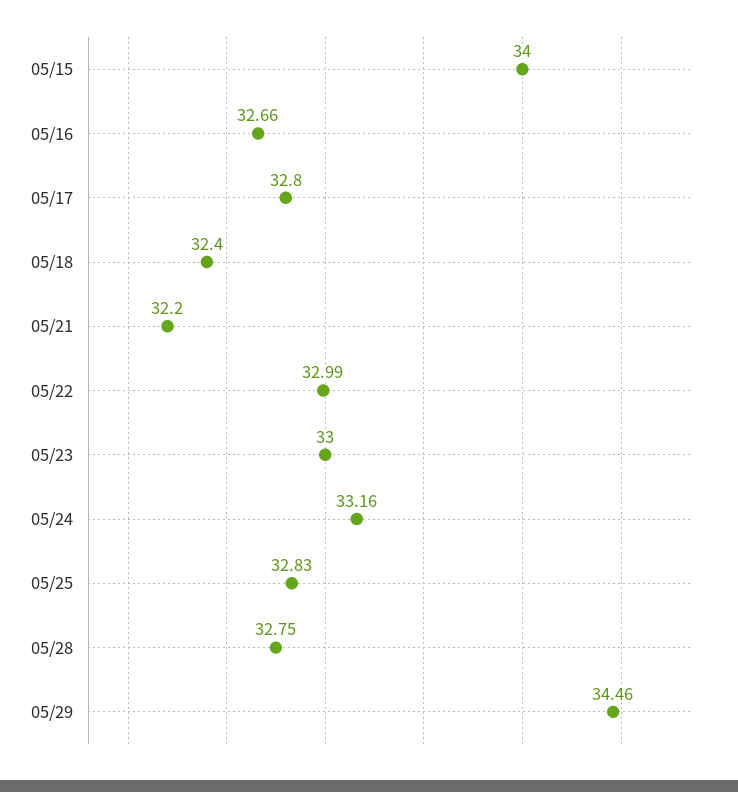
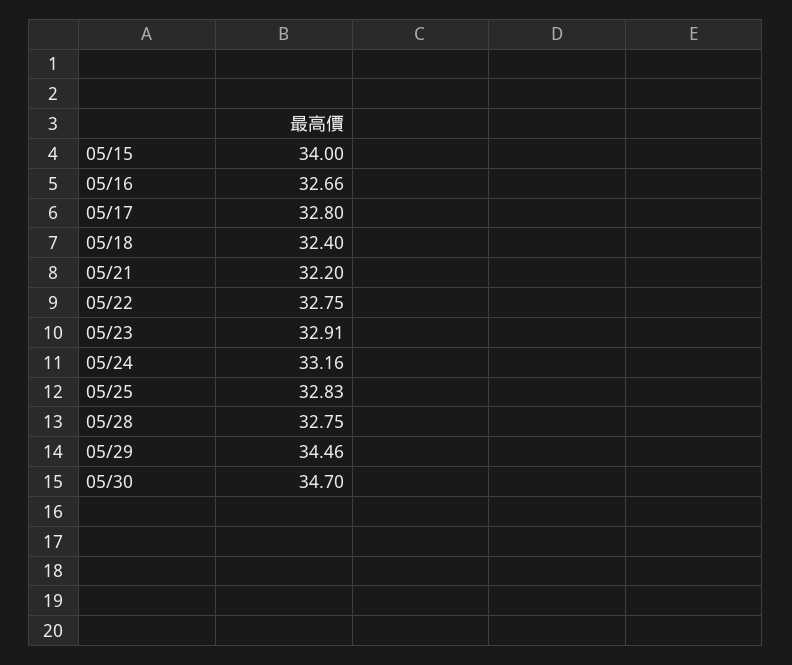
05/22: 32.99 -> 32.75
05/23: 33 -> 32.91
05/30: none -> 34.7

